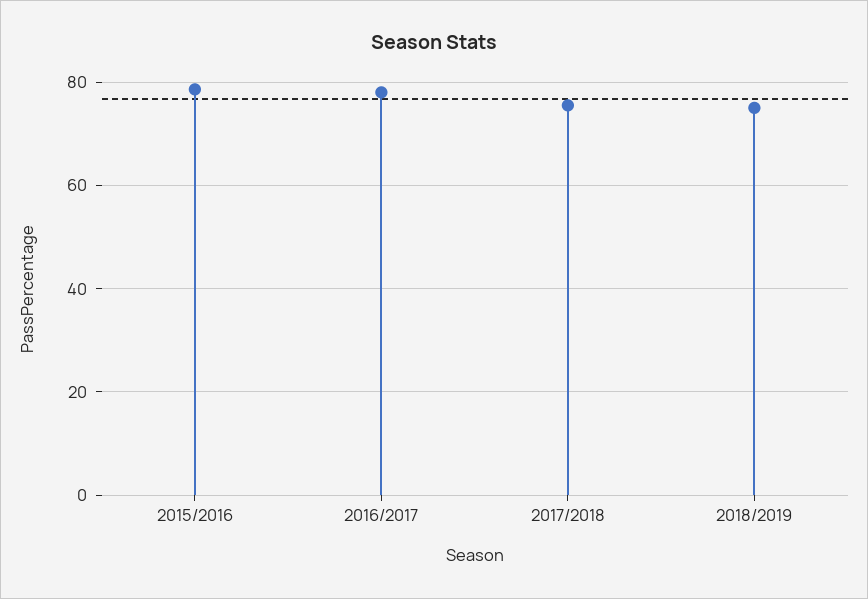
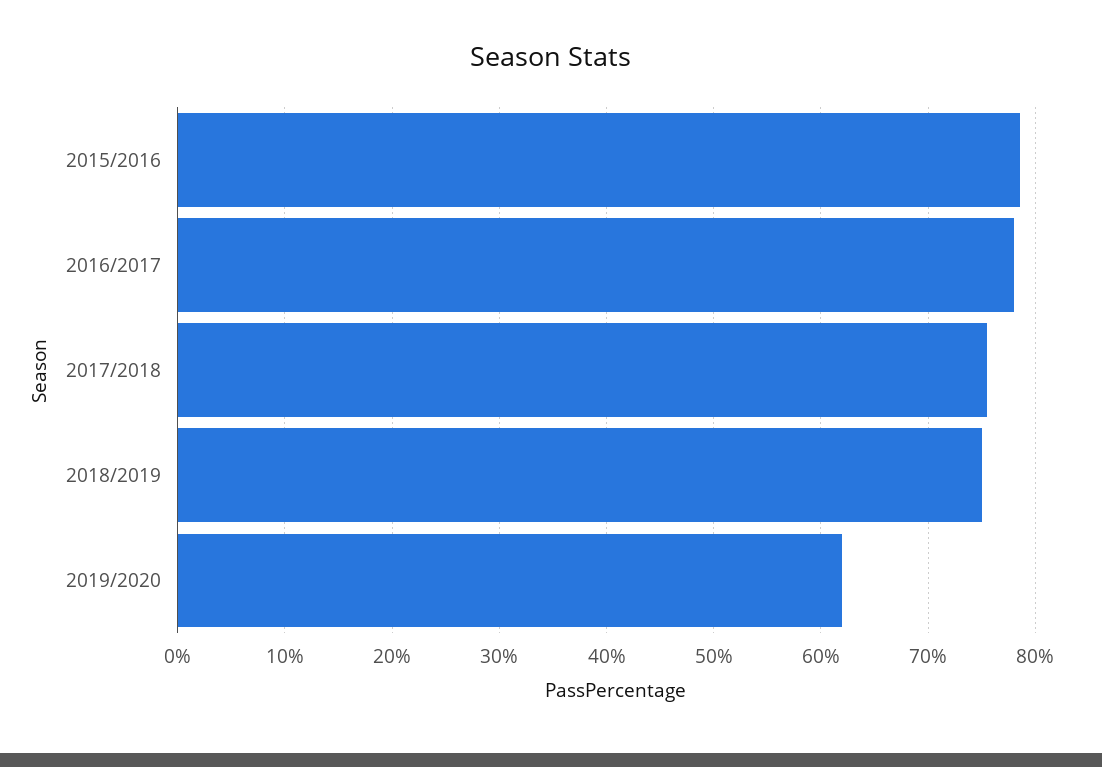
2019/2020: none -> 62

